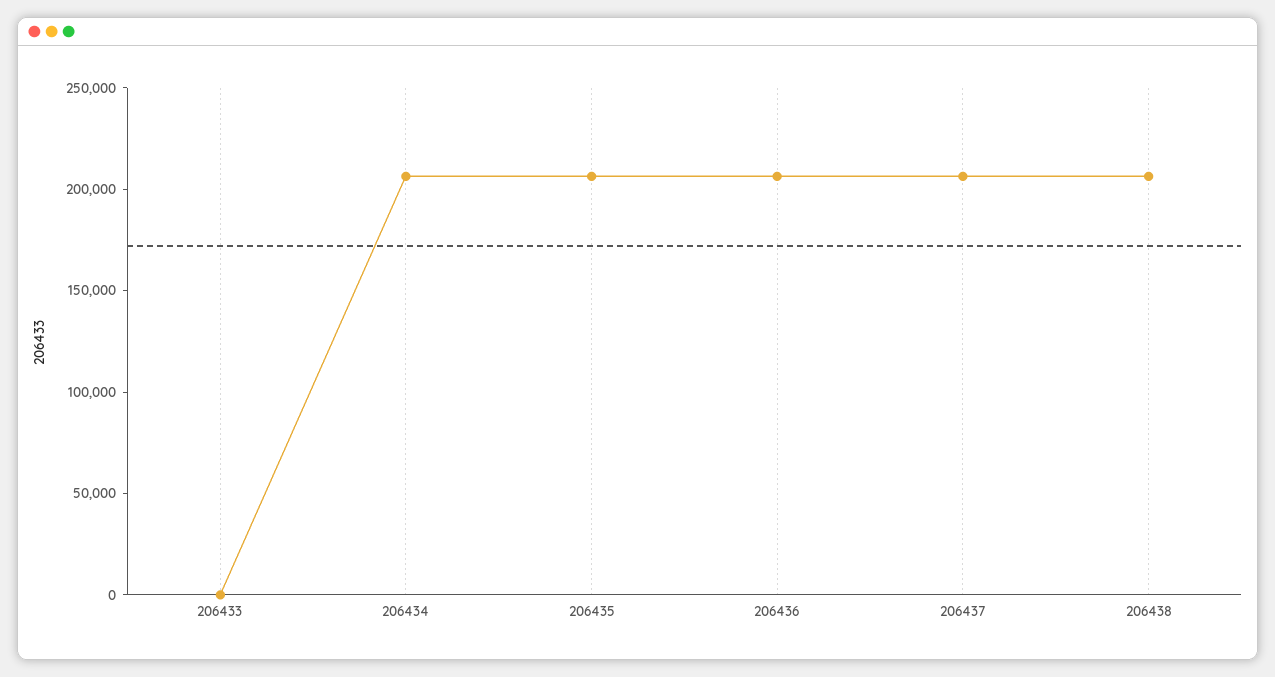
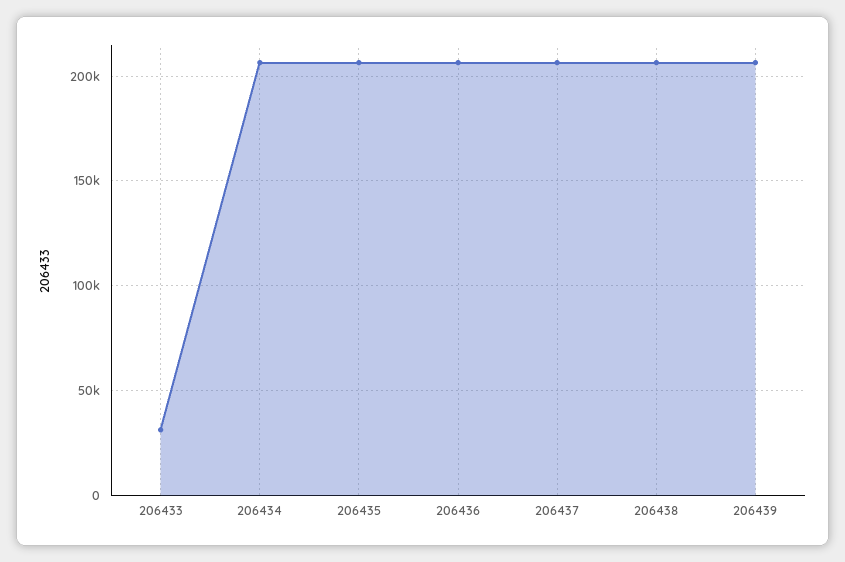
206433: 0 -> 30000
206439: none -> 205000

